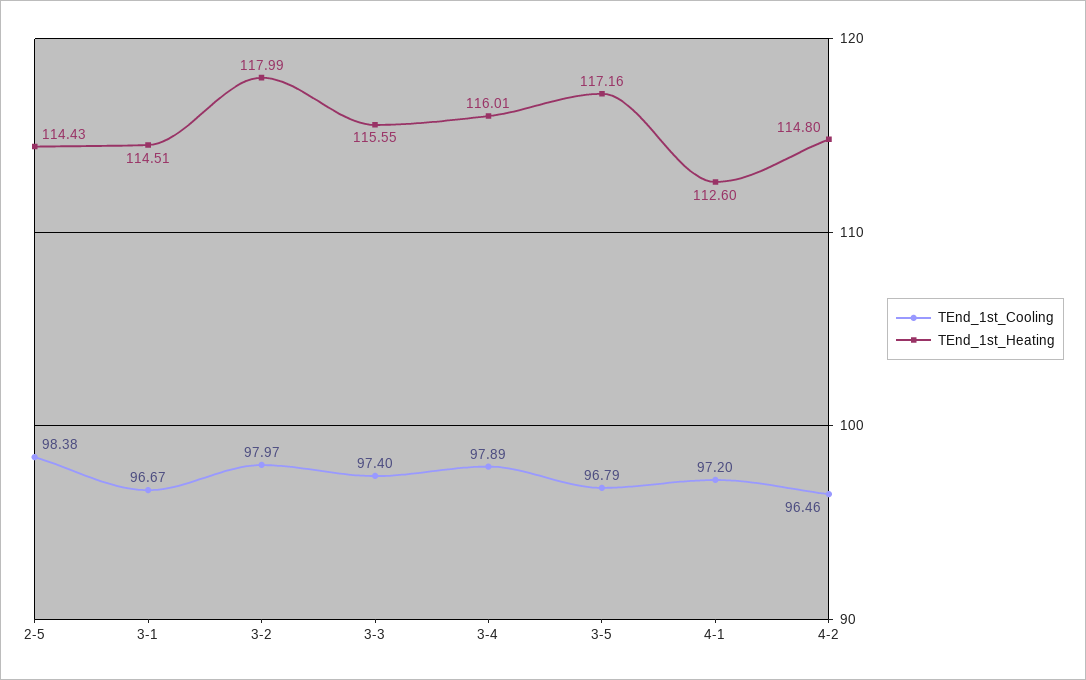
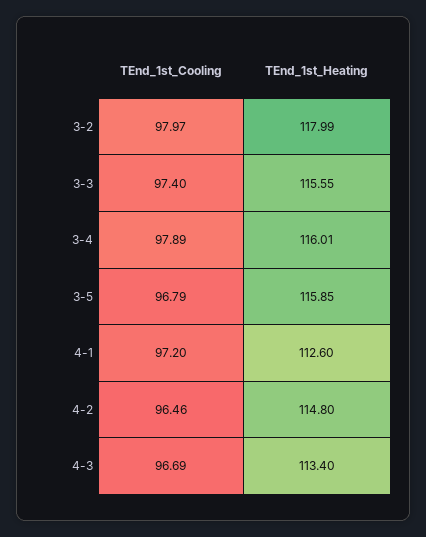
TEnd_1st_Cooling, 2-5: 98.38 -> none
TEnd_1st_Heating, 2-5: 114.43 -> none
TEnd_1st_Cooling, 3-1: 96.67 -> none
TEnd_1st_Heating, 3-1: 114.51 -> none
TEnd_1st_Heating, 3-5: 117.16 -> 115.85
TEnd_1st_Cooling, 4-3: none -> 96.69
TEnd_1st_Heating, 4-3: none -> 113.4

